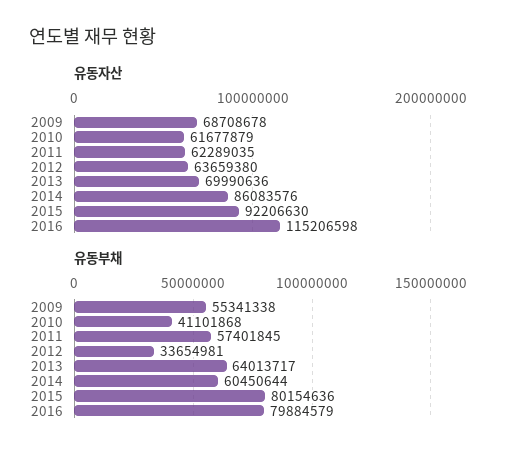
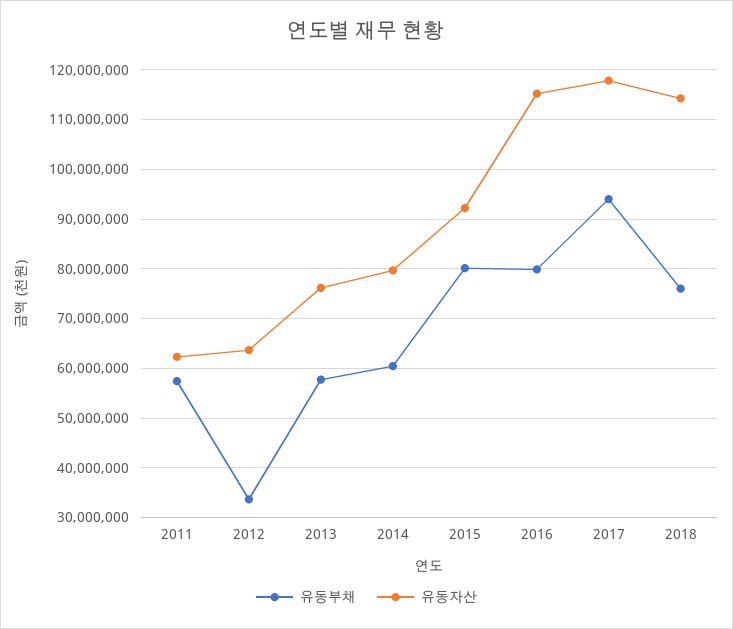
유동자산, 2009: 68708678 -> none
유동자산, 2010: 61677879 -> none
유동자산, 2013: 69990636 -> 76000000
유동자산, 2014: 86083576 -> 80000000
유동부채, 2009: 55341338 -> none
유동부채, 2010: 41101868 -> none
유동부채, 2013: 64013717 -> 58000000
유동부채, 2017: none -> 94000000
유동자산, 2017: none -> 118000000
유동부채, 2018: none -> 76000000
유동자산, 2018: none -> 114000000

